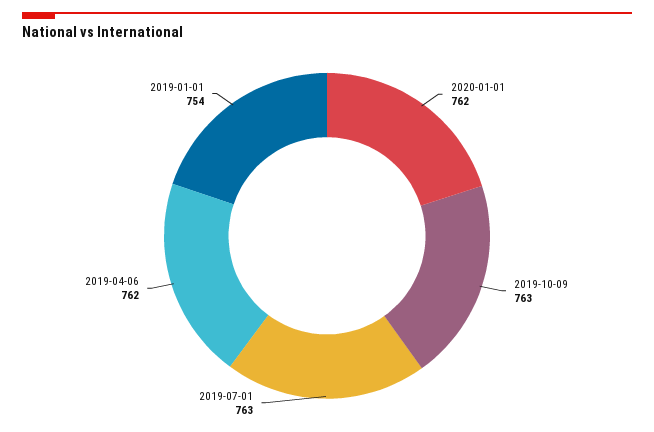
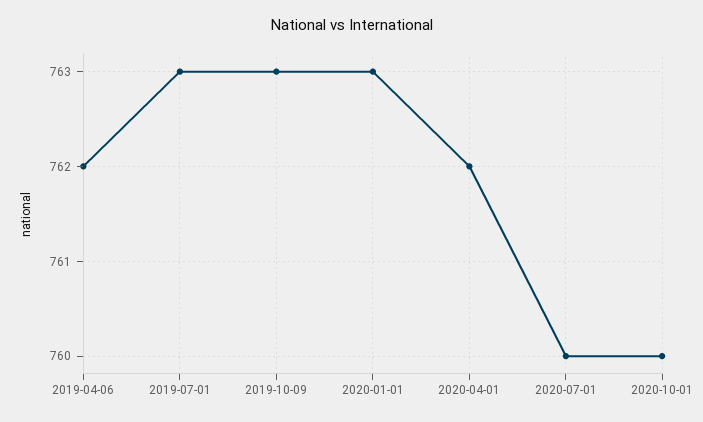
2020-01-01: 762 -> 763
2019-01-01: 754 -> none
2020-04-01: none -> 762
2020-07-01: none -> 760
2020-10-01: none -> 760

